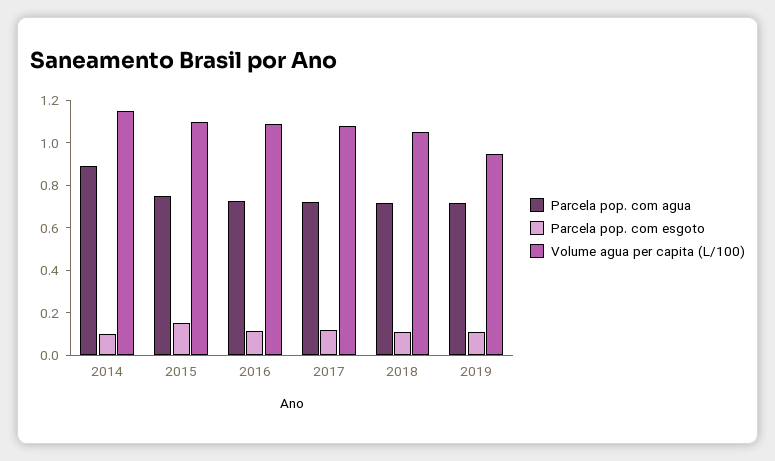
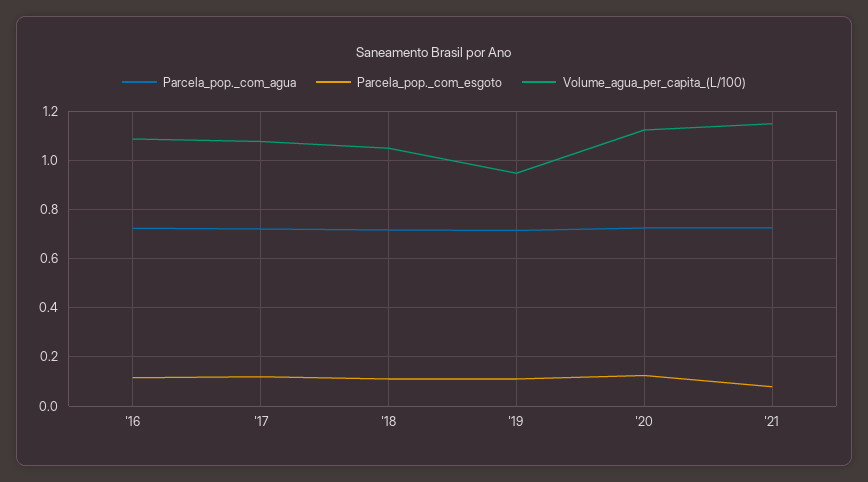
Parcela pop. com agua, 2014: 0.9 -> none
Parcela pop. com esgoto, 2014: 0.1 -> none
Volume agua per capita (L/100), 2014: 1.15 -> none
Parcela pop. com agua, 2015: 0.75 -> none
Parcela pop. com esgoto, 2015: 0.15 -> none
Volume agua per capita (L/100), 2015: 1.1 -> none
Parcela pop. com agua, '20: none -> 0.725
Parcela pop. com esgoto, '20: none -> 0.125
Volume agua per capita (L/100), '20: none -> 1.125
Parcela pop. com agua, '21: none -> 0.725
Parcela pop. com esgoto, '21: none -> 0.075
Volume agua per capita (L/100), '21: none -> 1.15

